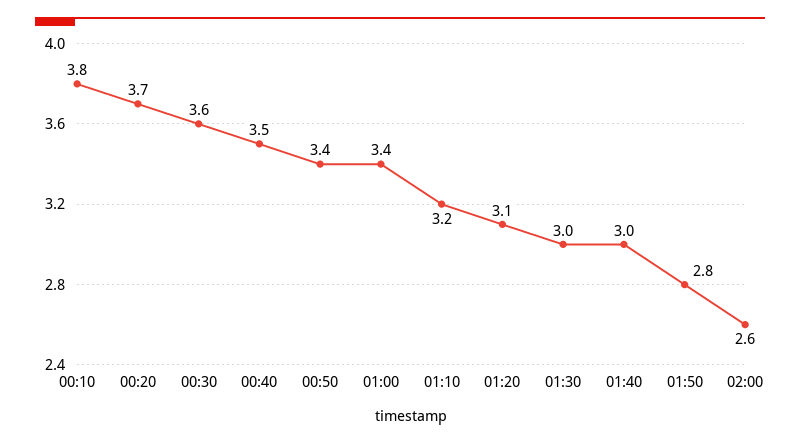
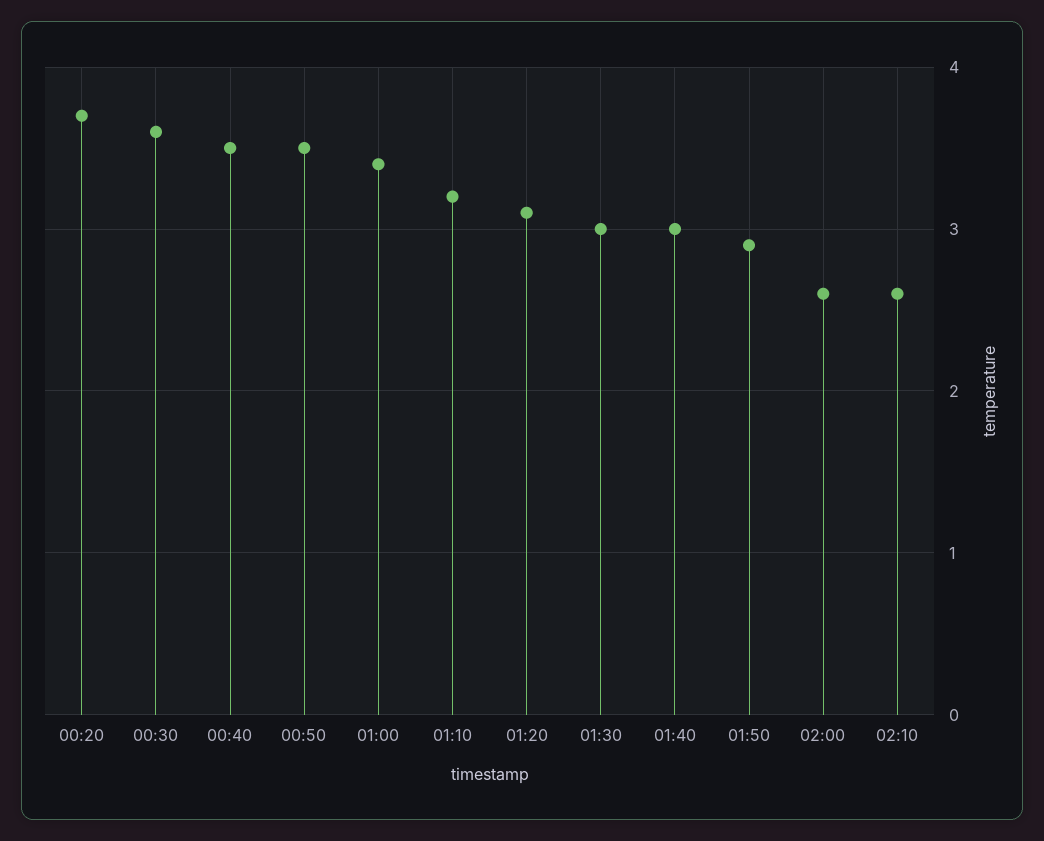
00:10: 3.8 -> none
00:50: 3.4 -> 3.5
01:50: 2.8 -> 2.9
02:10: none -> 2.6

